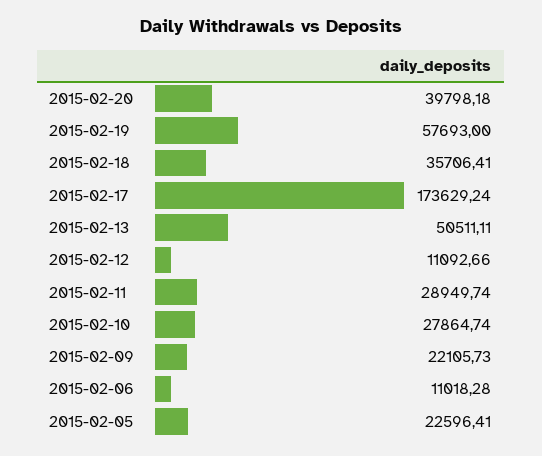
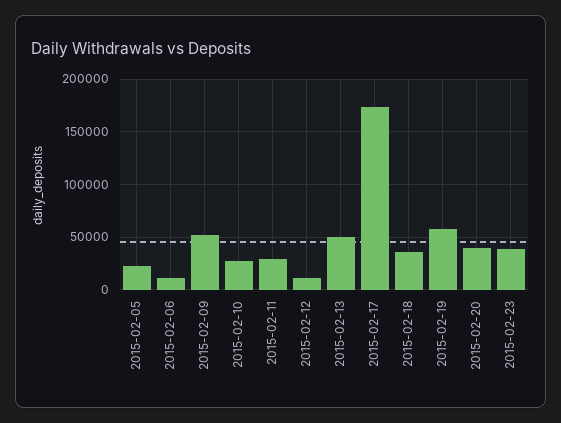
2015-02-09: 22105.73 -> 50000
2015-02-23: none -> 40000

